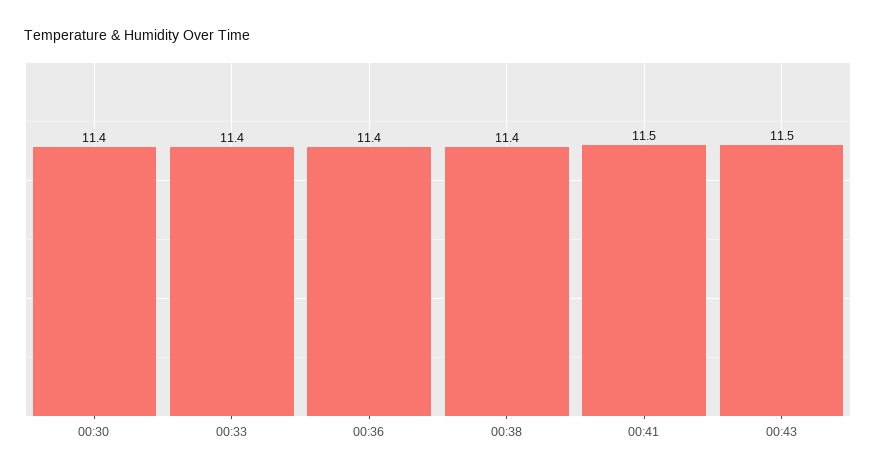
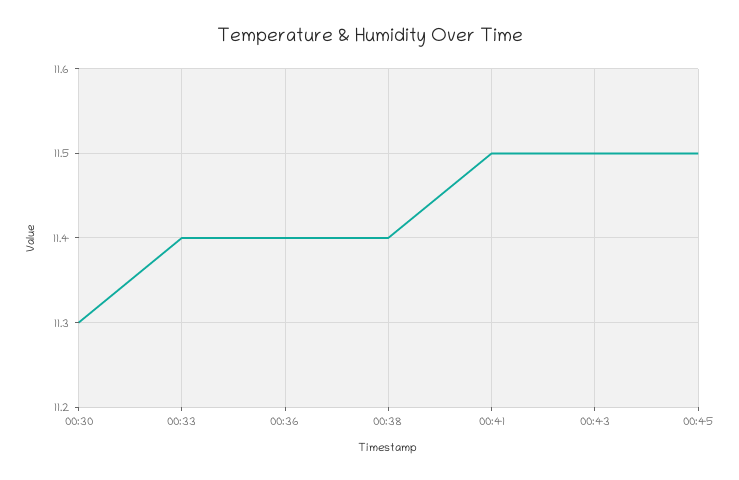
00:30: 11.4 -> 11.3
00:45: none -> 11.5

